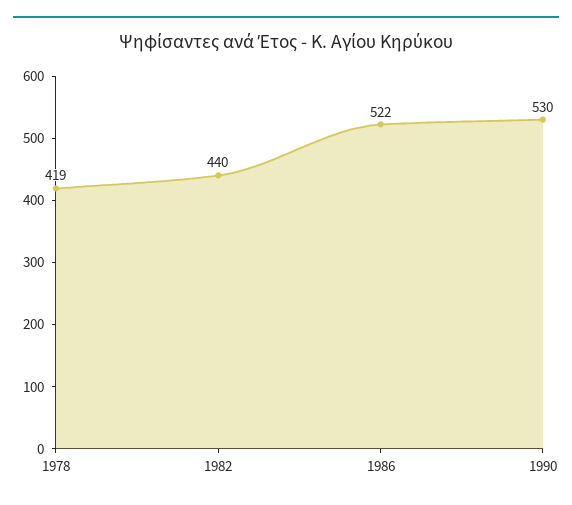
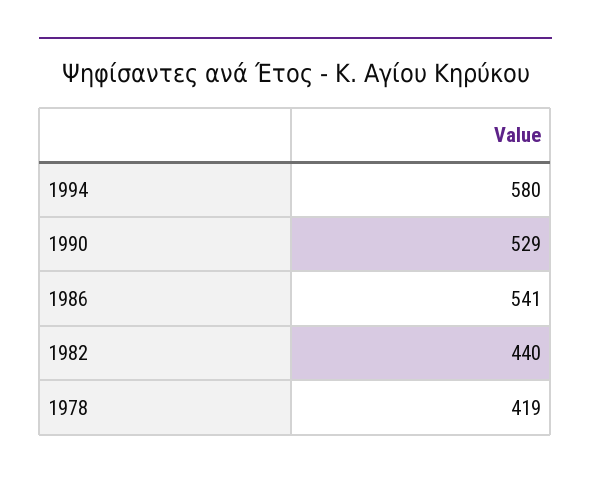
1986: 522 -> 541
1990: 530 -> 529
1994: none -> 580

